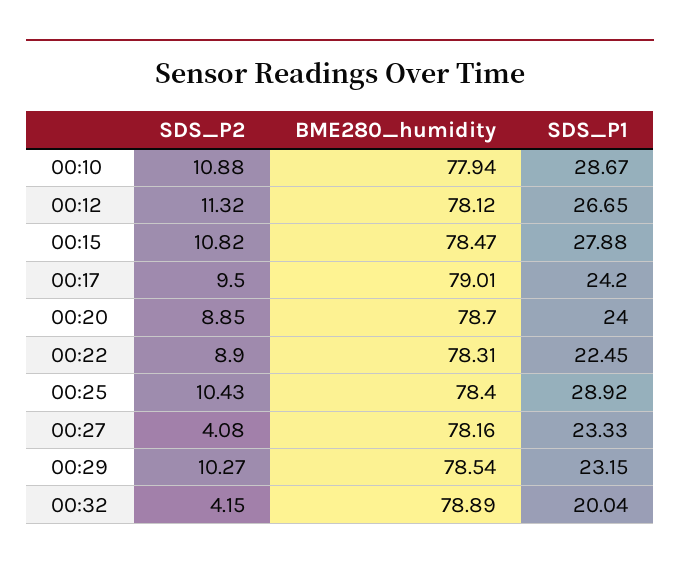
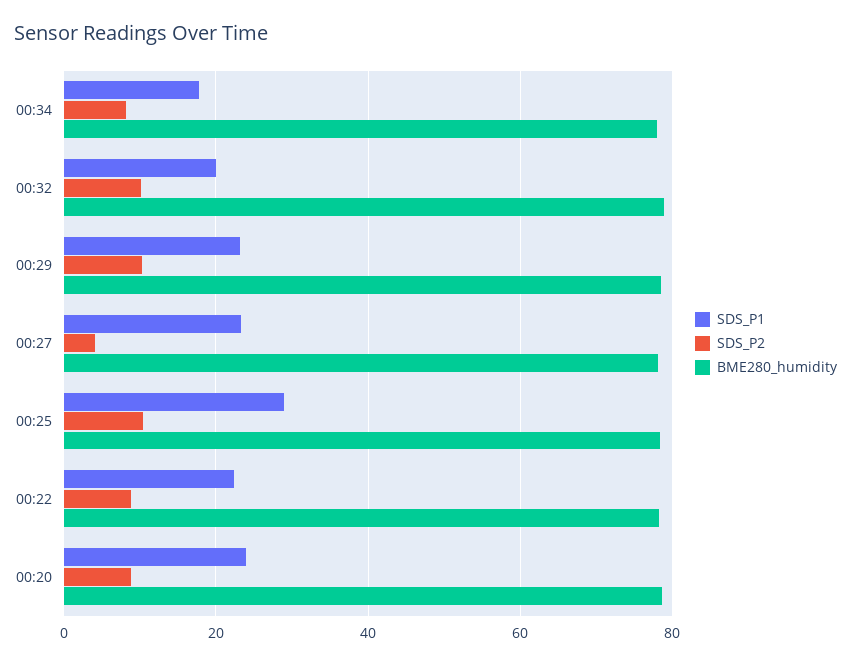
SDS_P2, 00:10: 10.88 -> none
BME280_humidity, 00:10: 77.94 -> none
SDS_P1, 00:10: 28.67 -> none
SDS_P2, 00:12: 11.32 -> none
BME280_humidity, 00:12: 78.12 -> none
SDS_P1, 00:12: 26.65 -> none
SDS_P2, 00:15: 10.82 -> none
BME280_humidity, 00:15: 78.47 -> none
SDS_P1, 00:15: 27.88 -> none
SDS_P2, 00:17: 9.5 -> none
BME280_humidity, 00:17: 79.01 -> none
SDS_P1, 00:17: 24.2 -> none
SDS_P2, 00:32: 4.15 -> 10
SDS_P1, 00:34: none -> 18
SDS_P2, 00:34: none -> 8
BME280_humidity, 00:34: none -> 78

